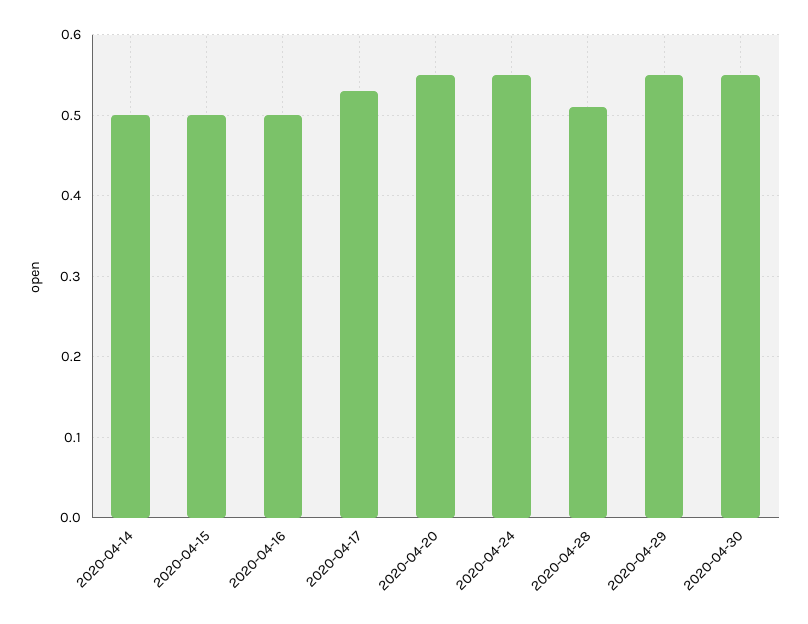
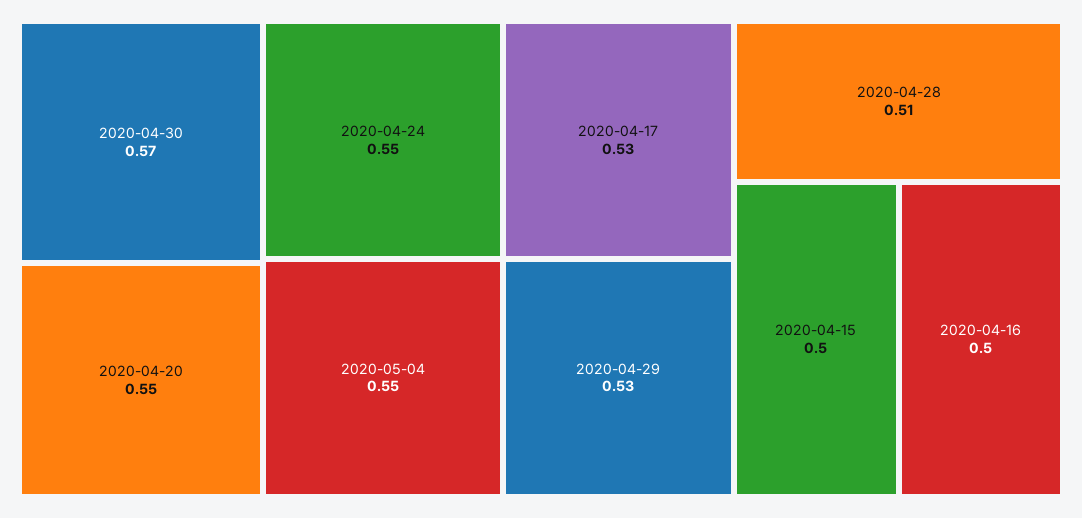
2020-04-14: 0.5 -> none
2020-04-29: 0.55 -> 0.53
2020-04-30: 0.55 -> 0.57
2020-05-04: none -> 0.55

